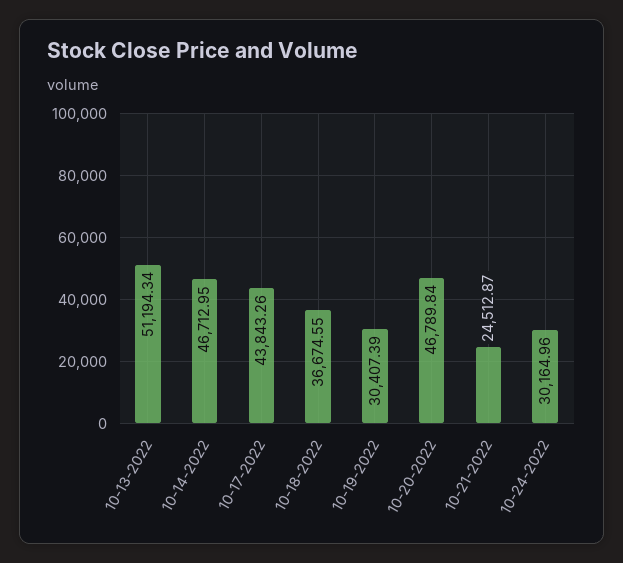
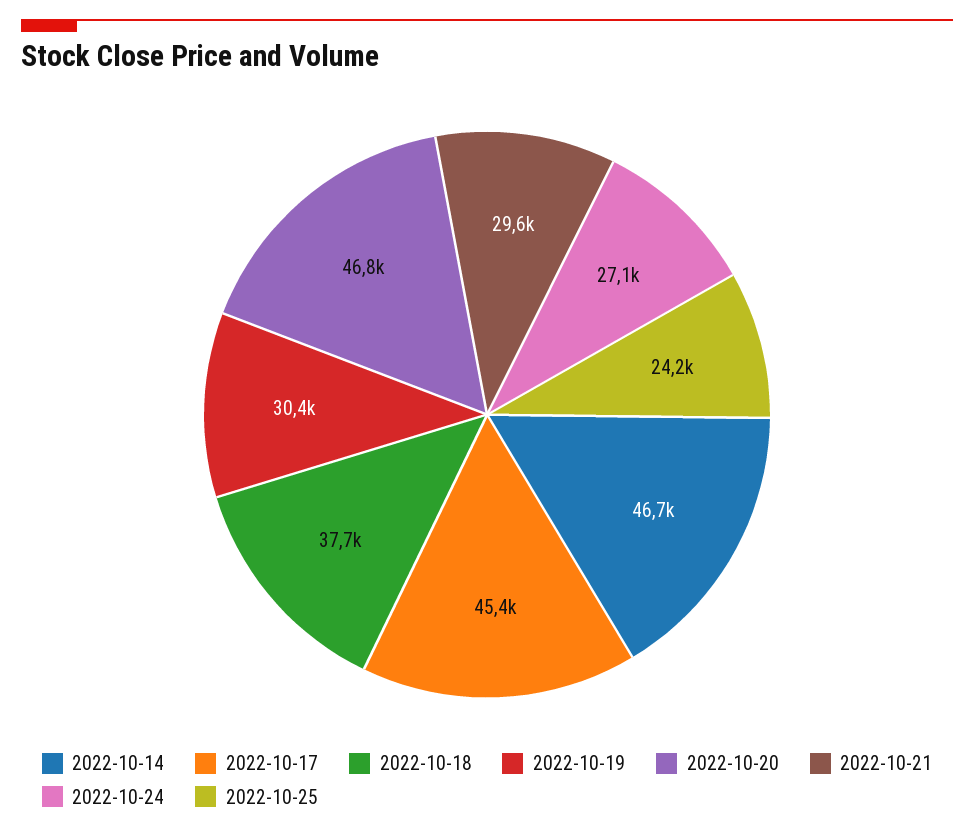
10-13-2022: 51194.34 -> none
10-17-2022: 43843.26 -> 45400
10-18-2022: 36674.55 -> 37700
10-21-2022: 24512.87 -> 29600
10-24-2022: 30164.96 -> 27100
2022-10-25: none -> 24200

